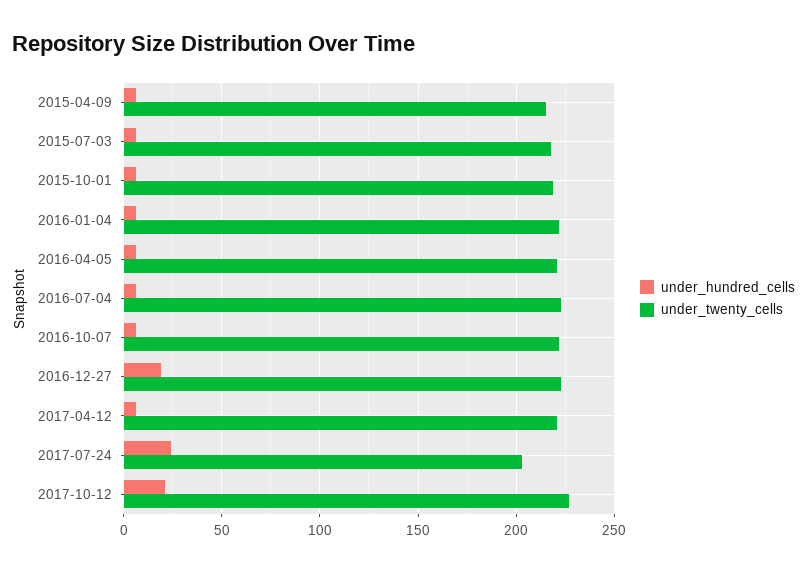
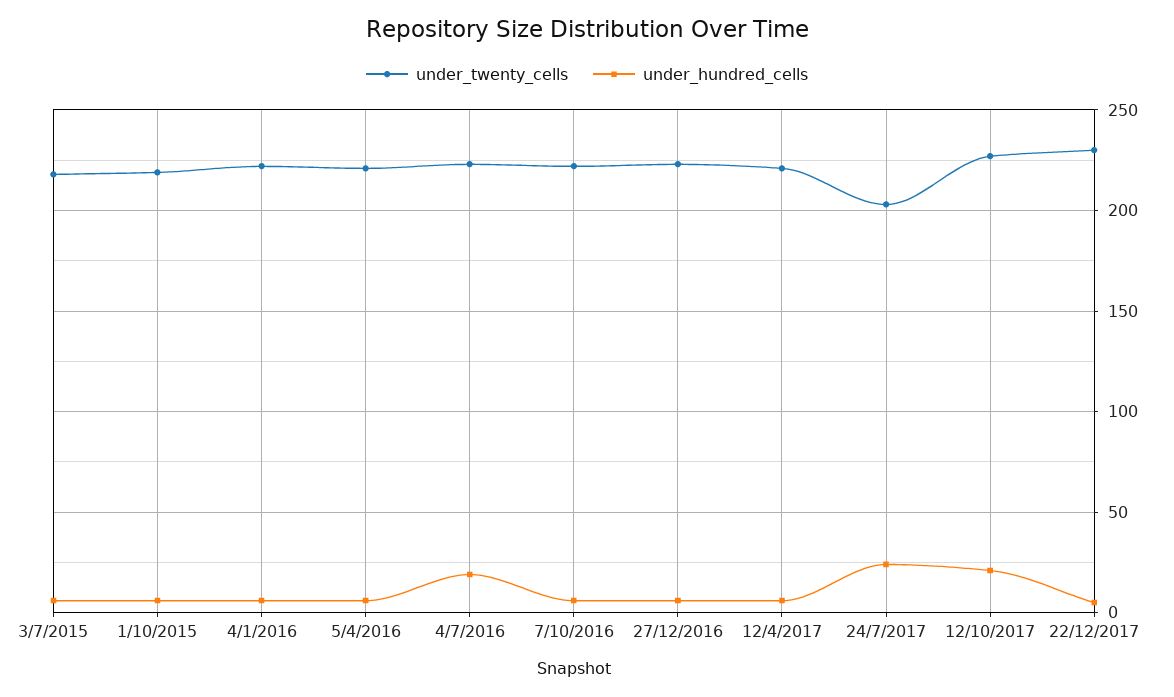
under_hundred_cells, 2015-04-09: 5 -> none
under_twenty_cells, 2015-04-09: 215 -> none
under_hundred_cells, 2016-07-04: 5 -> 20
under_hundred_cells, 2016-12-27: 20 -> 5
under_twenty_cells, 22/12/2017: none -> 230
under_hundred_cells, 22/12/2017: none -> 5

